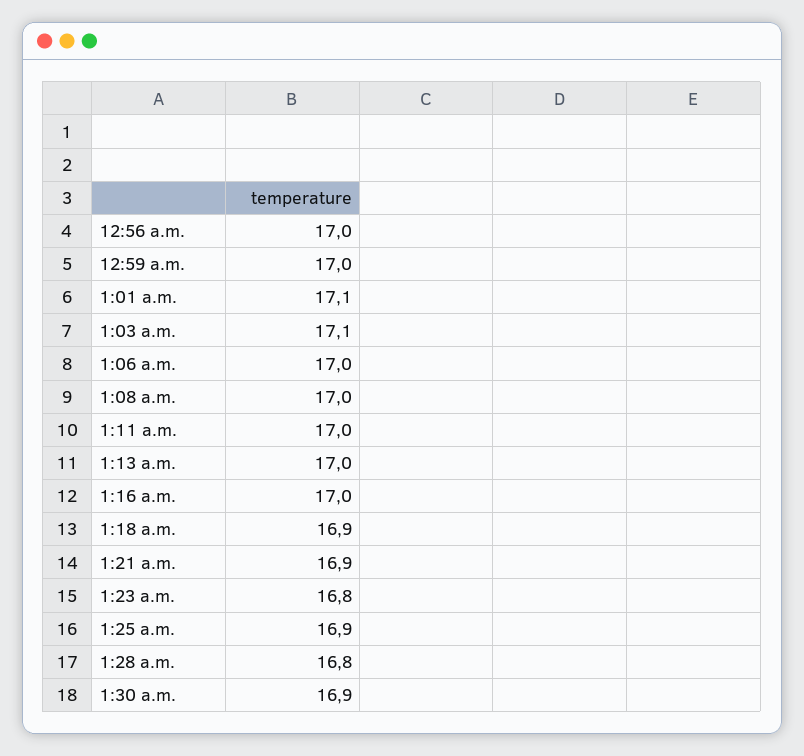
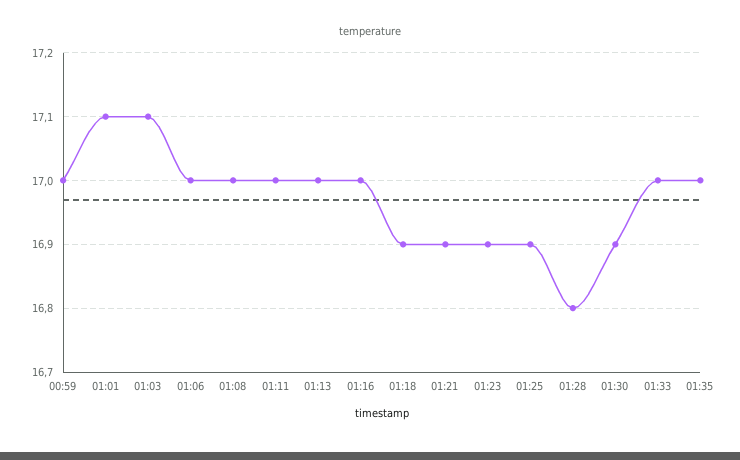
12:56 a.m.: 17 -> none
1:23 a.m.: 16.8 -> 16.9
01:33: none -> 17
01:35: none -> 17

